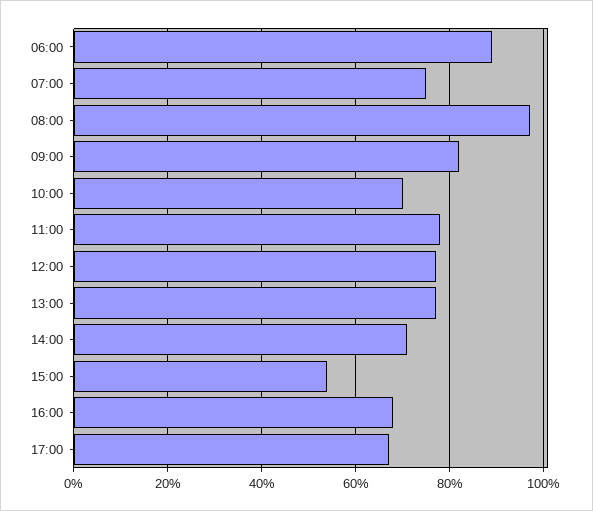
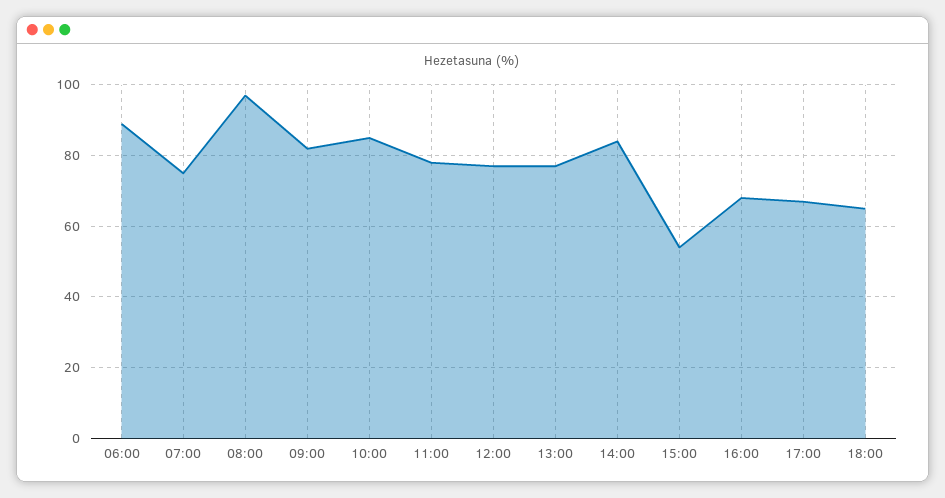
10:00: 70 -> 85
14:00: 70 -> 85
18:00: none -> 65

